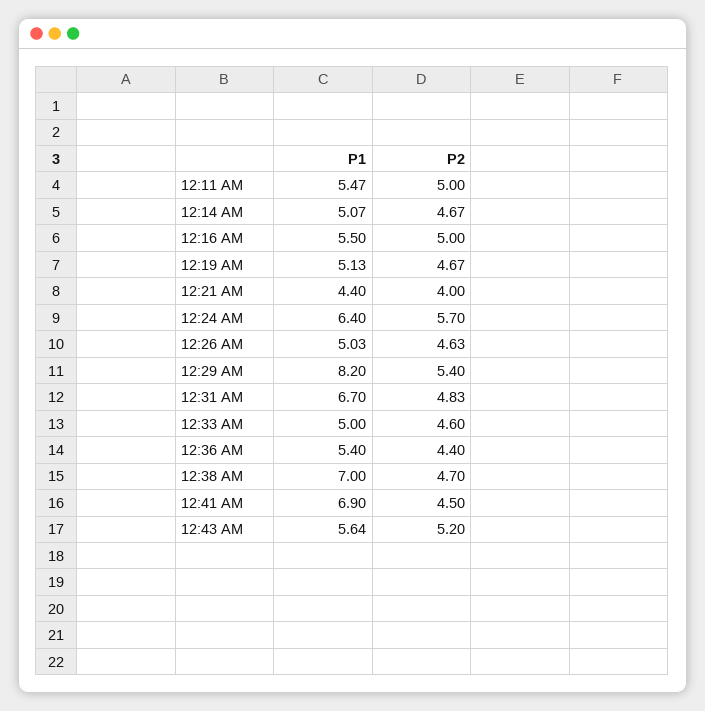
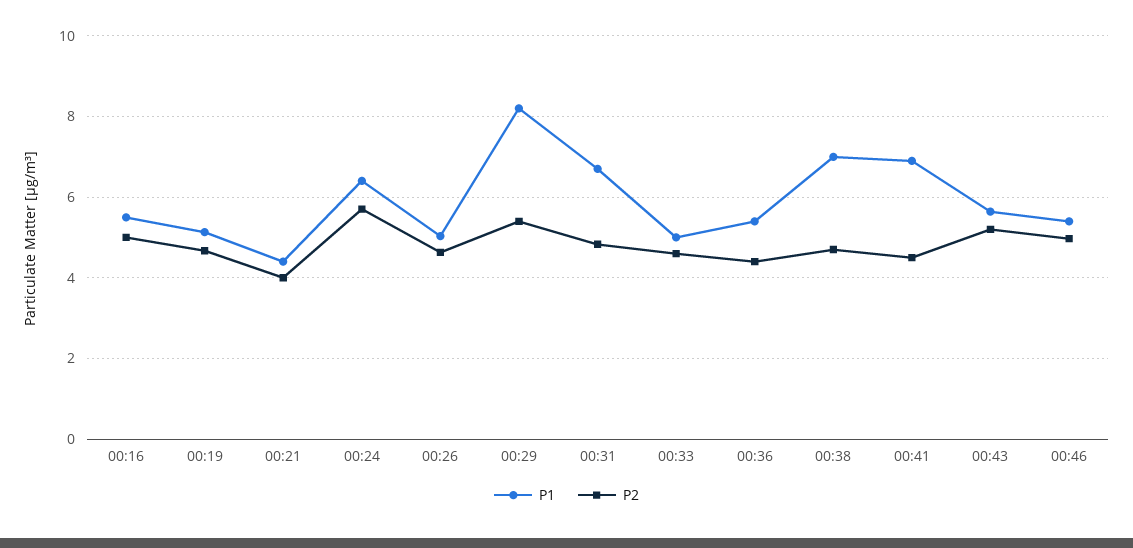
P1, 12:11 AM: 5.47 -> none
P2, 12:11 AM: 5 -> none
P1, 12:14 AM: 5.07 -> none
P2, 12:14 AM: 4.67 -> none
P1, 00:46: none -> 5.4
P2, 00:46: none -> 5

